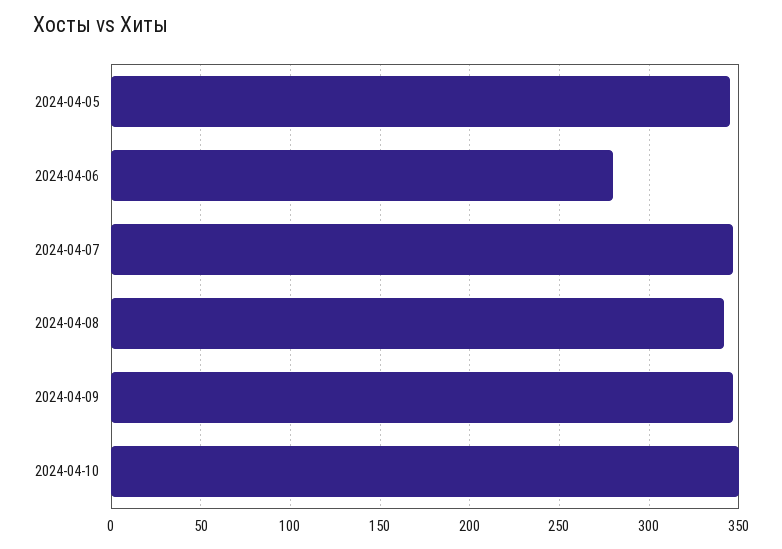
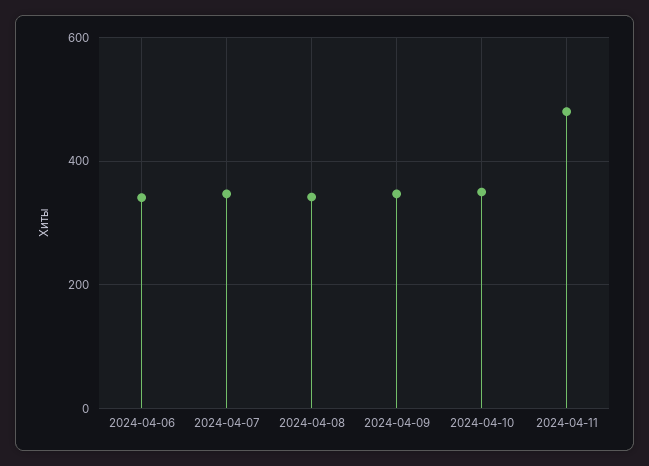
2024-04-05: 345 -> none
2024-04-06: 280 -> 340
2024-04-11: none -> 480

